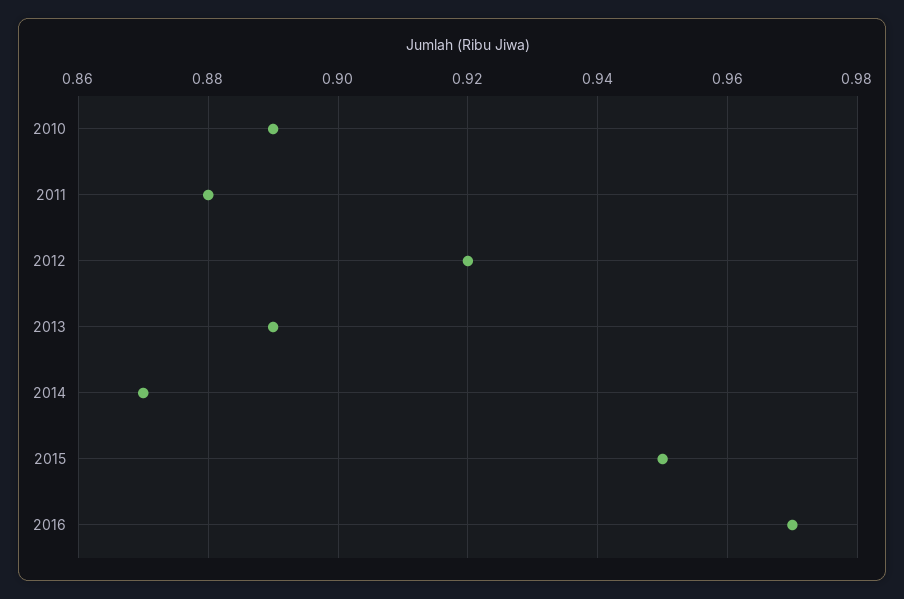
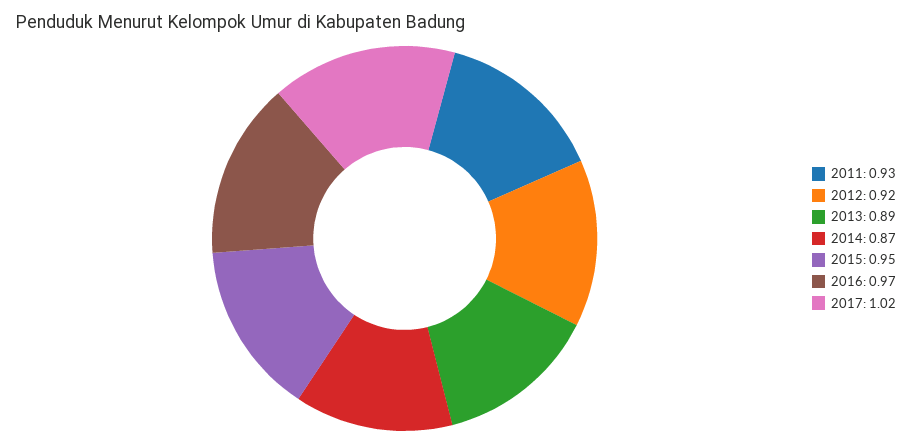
2010: 0.89 -> none
2011: 0.88 -> 0.93
2017: none -> 1.02

